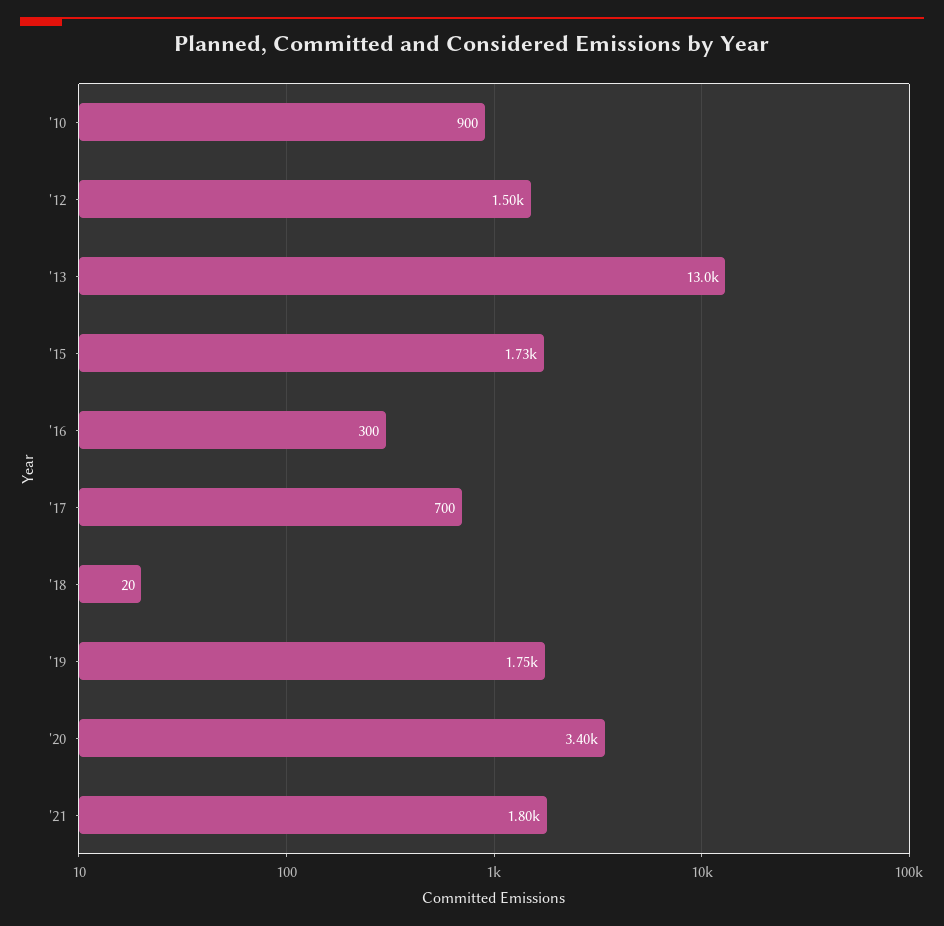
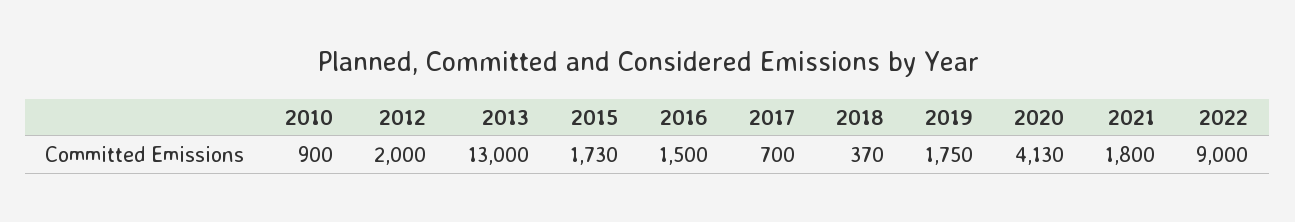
'12: 1500 -> 2000
'16: 300 -> 1500
'18: 20 -> 370
'20: 3400 -> 4130
2022: none -> 9000

